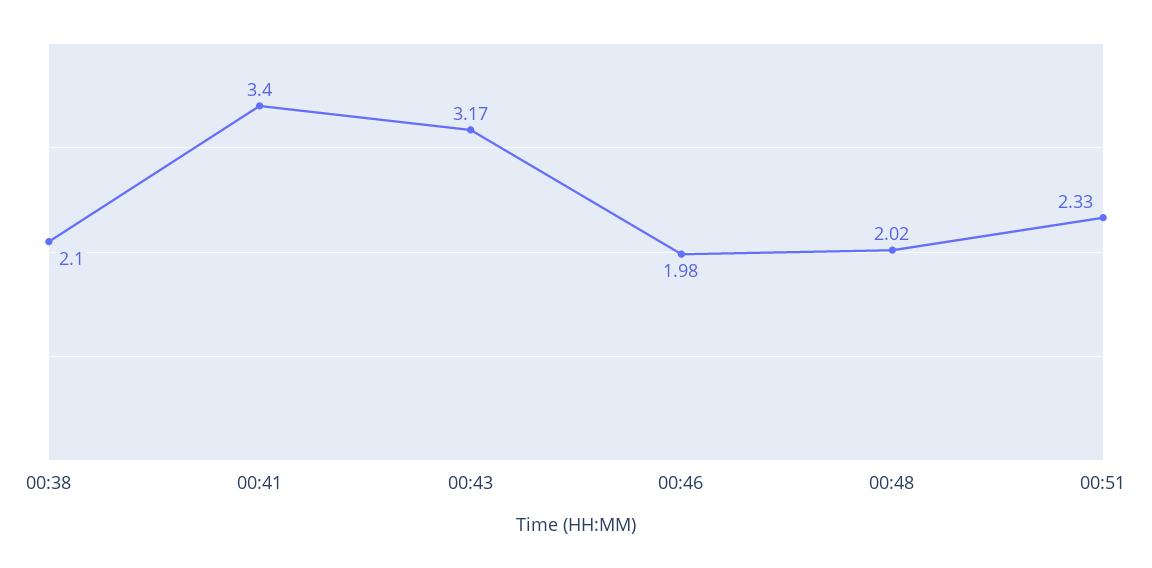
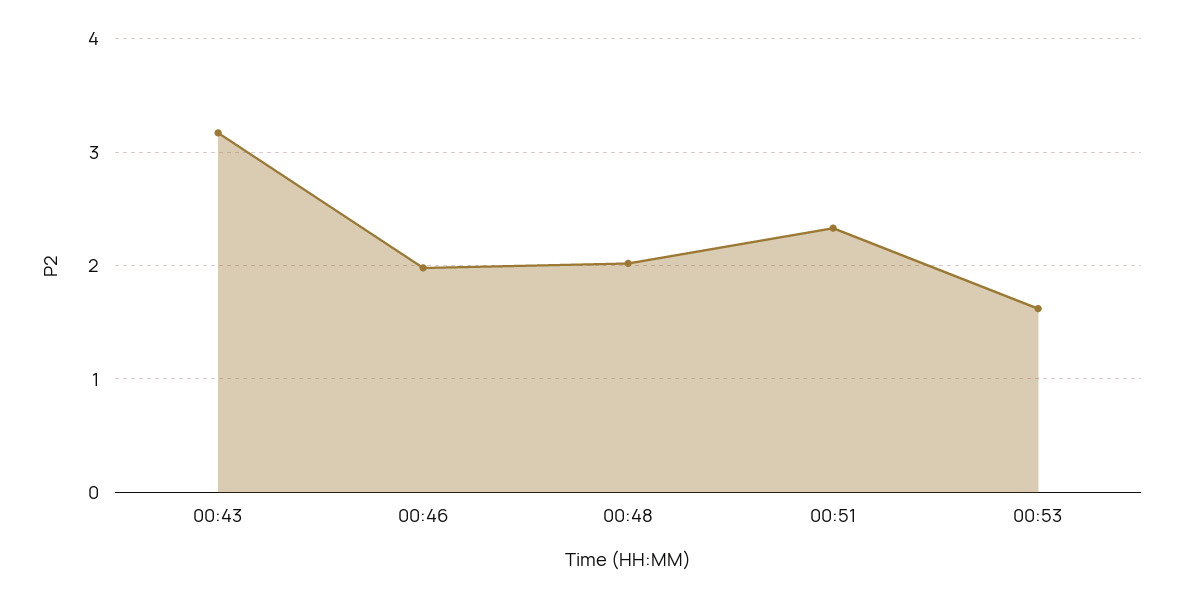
00:38: 2.1 -> none
00:41: 3.4 -> none
00:53: none -> 1.6

